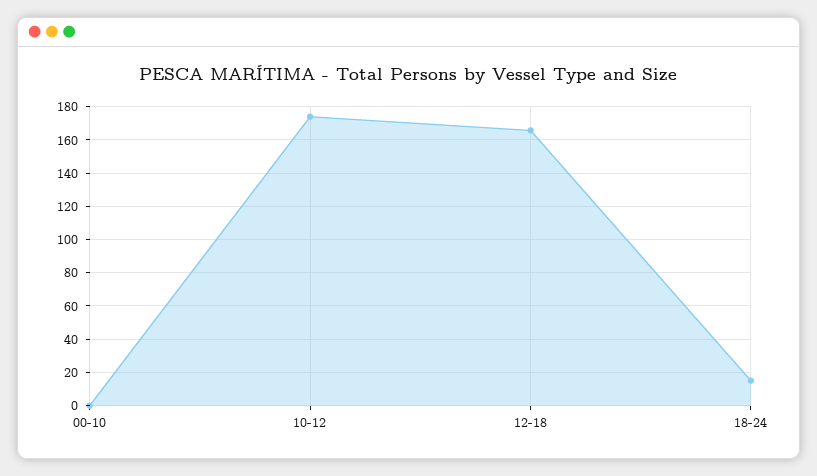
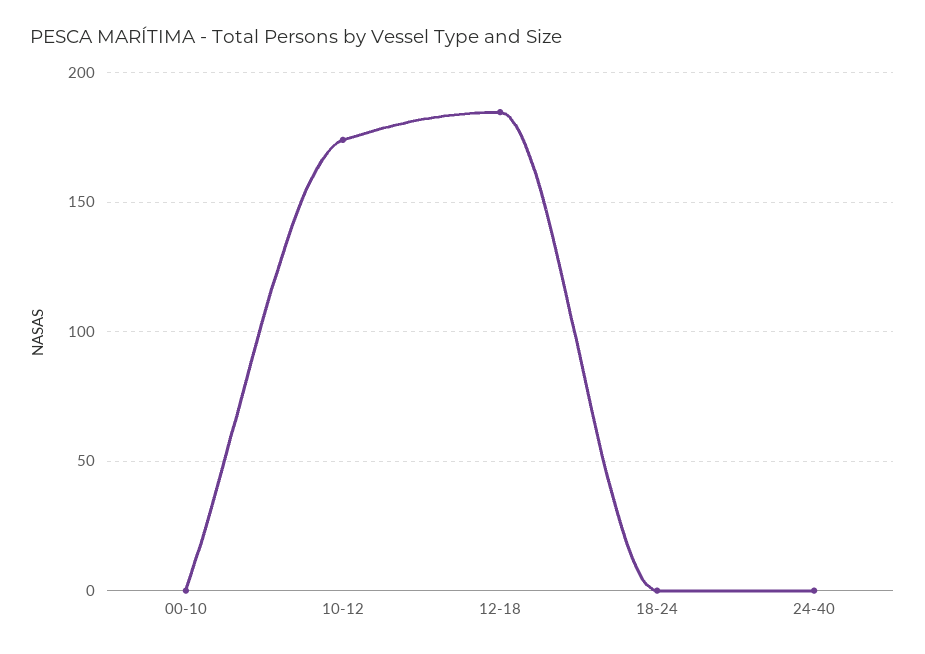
12-18: 165 -> 185
18-24: 15 -> 0
24-40: none -> 0

